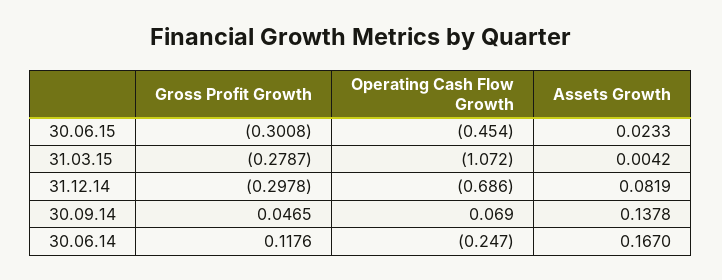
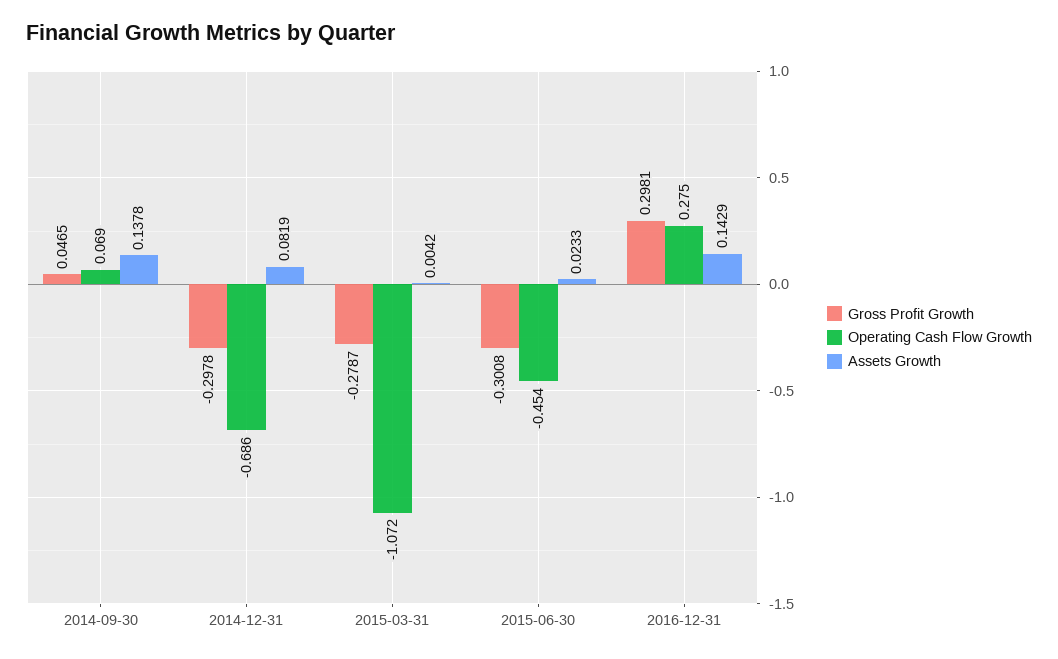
Gross Profit Growth, 30.06.14: 0.1176 -> none
Operating Cash Flow Growth, 30.06.14: -0.247 -> none
Assets Growth, 30.06.14: 0.167 -> none
Gross Profit Growth, 2016-12-31: none -> 0.2981
Operating Cash Flow Growth, 2016-12-31: none -> 0.275
Assets Growth, 2016-12-31: none -> 0.1429

